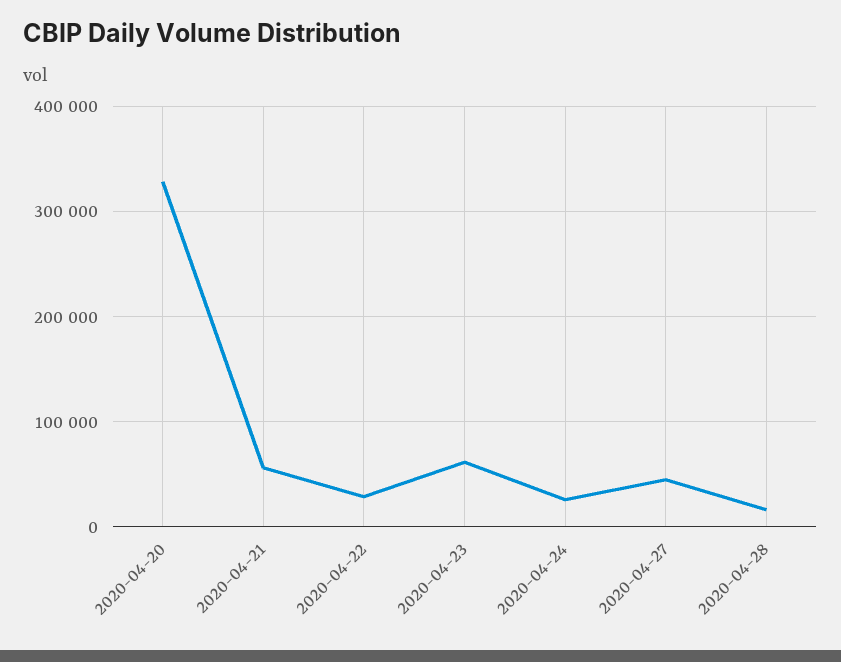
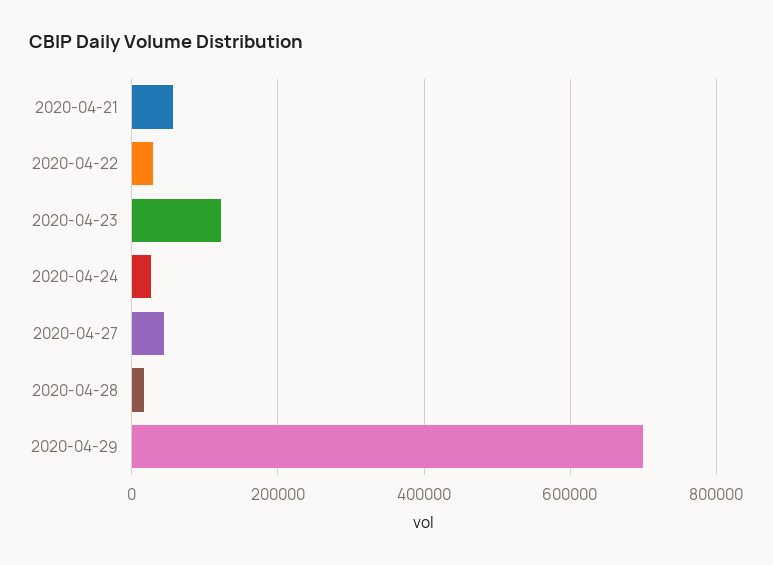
2020-04-20: 330000 -> none
2020-04-23: 60000 -> 120000
2020-04-29: none -> 700000

